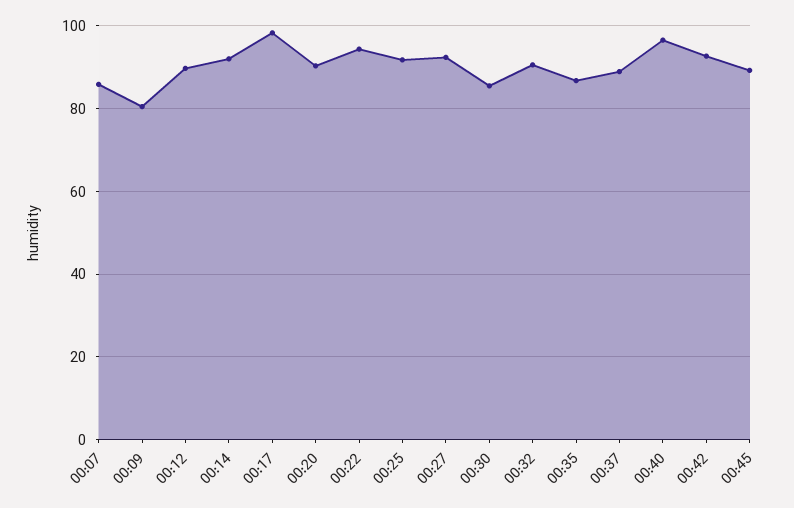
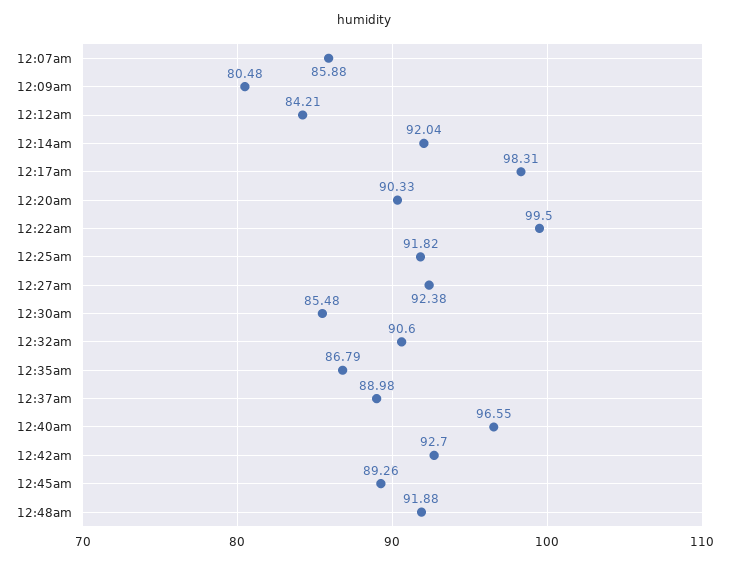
00:12: 90 -> 84.21
00:22: 94 -> 99.5
12:48am: none -> 91.88

